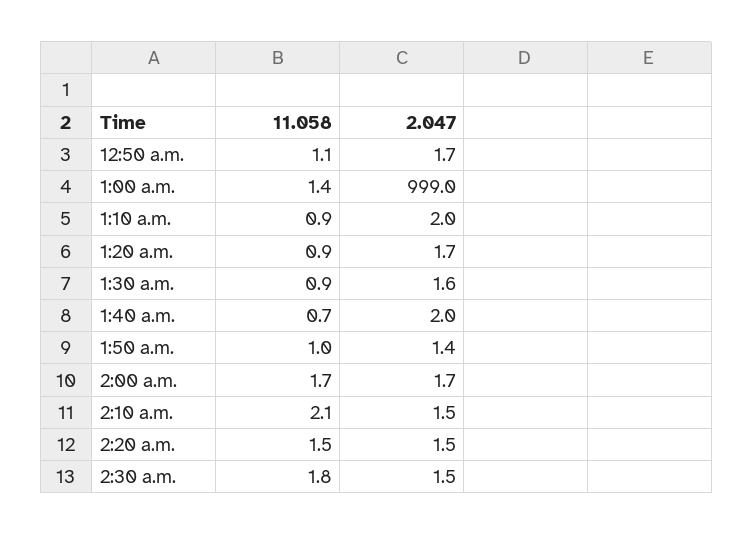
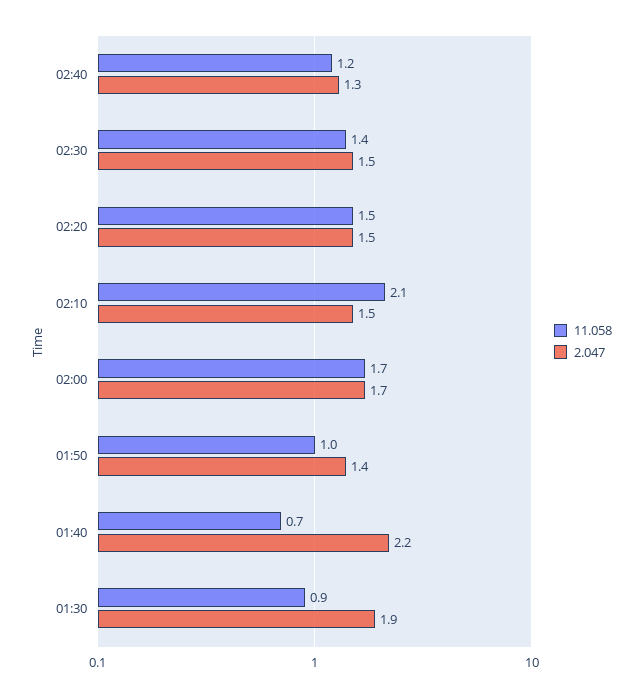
11.058, 12:50 a.m.: 1.1 -> none
2.047, 12:50 a.m.: 1.7 -> none
11.058, 1:00 a.m.: 1.4 -> none
2.047, 1:00 a.m.: 999 -> none
11.058, 1:10 a.m.: 0.9 -> none
2.047, 1:10 a.m.: 2 -> none
11.058, 1:20 a.m.: 0.9 -> none
2.047, 1:20 a.m.: 1.7 -> none
2.047, 1:30 a.m.: 1.6 -> 1.9
2.047, 1:40 a.m.: 2 -> 2.2
11.058, 2:30 a.m.: 1.8 -> 1.4
11.058, 02:40: none -> 1.2
2.047, 02:40: none -> 1.3

